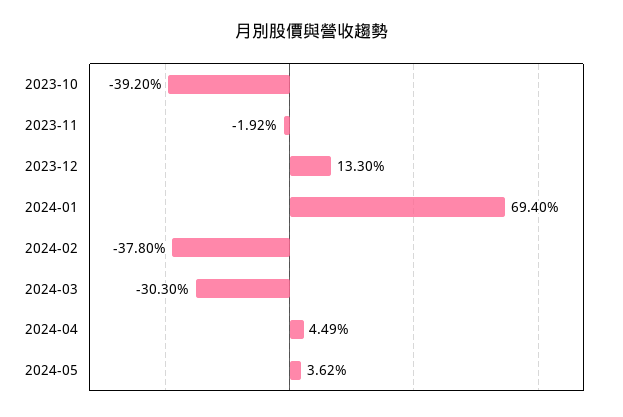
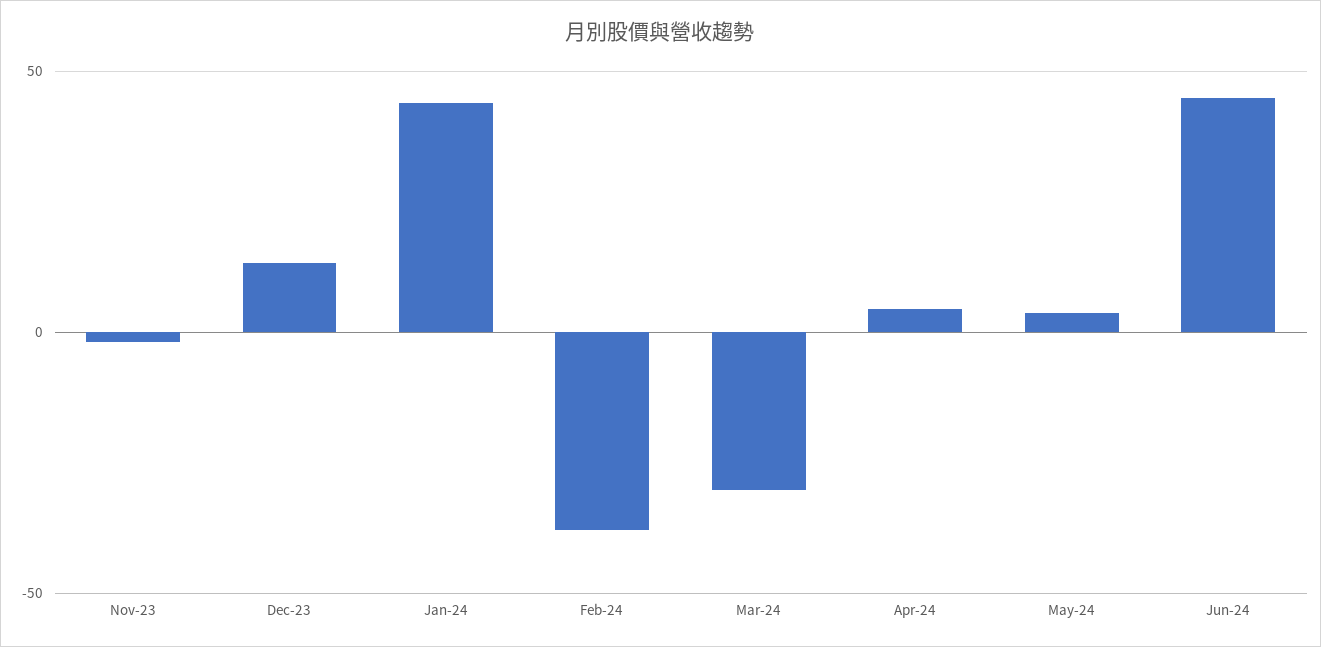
2023-10: -39.2 -> none
2024-01: 69.4 -> 45
Jun-24: none -> 45

